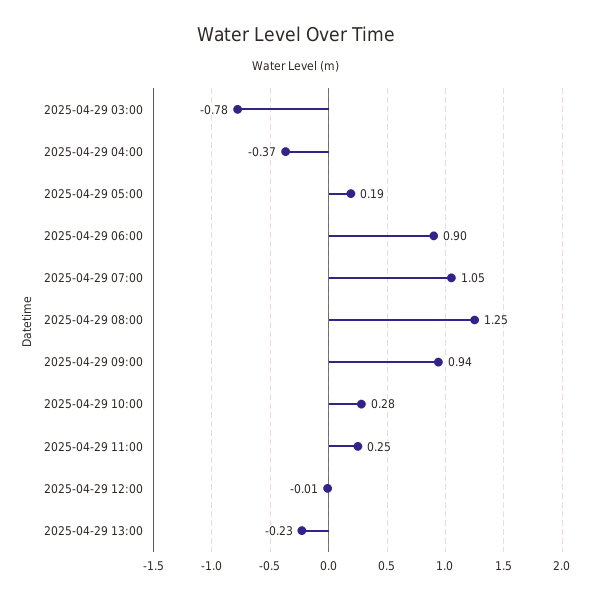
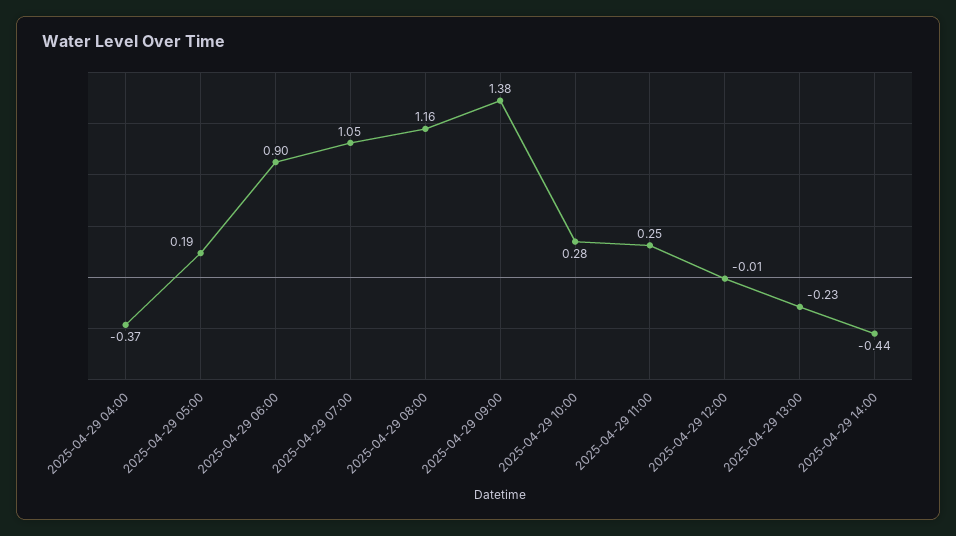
2025-04-29 03:00: -0.78 -> none
2025-04-29 08:00: 1.25 -> 1.16
2025-04-29 09:00: 0.94 -> 1.38
2025-04-29 14:00: none -> -0.44

